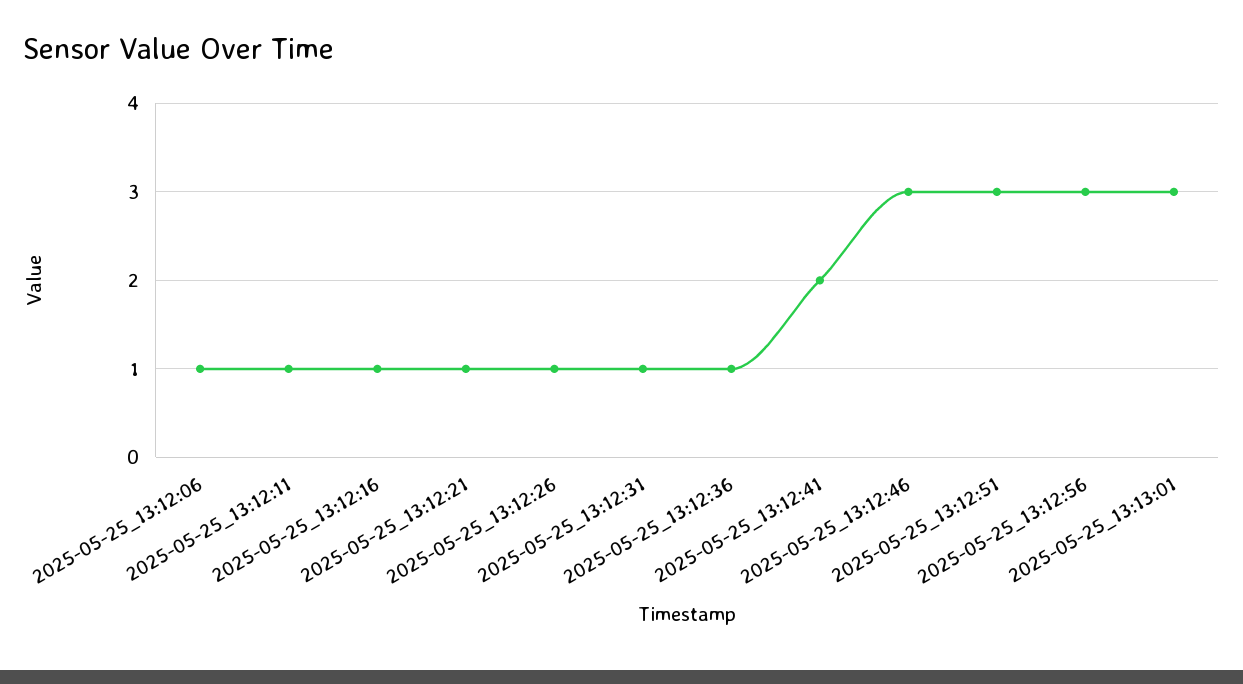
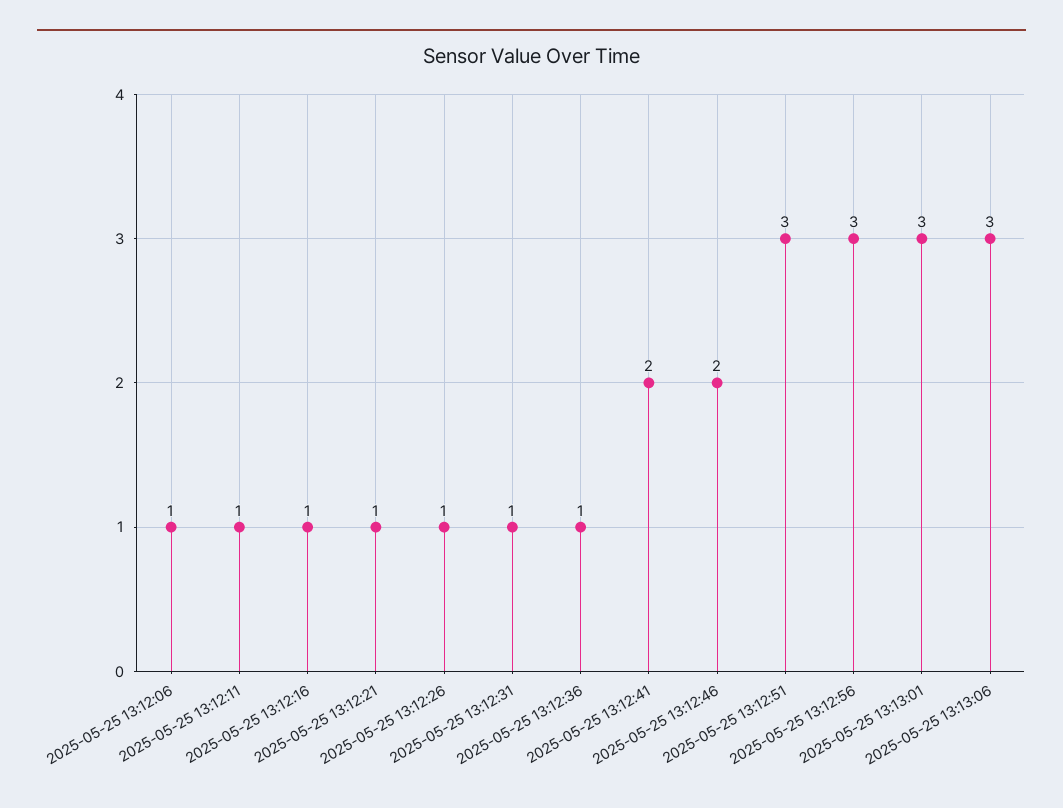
2025-05-25_13:12:46: 3 -> 2
2025-05-25 13:13:06: none -> 3

